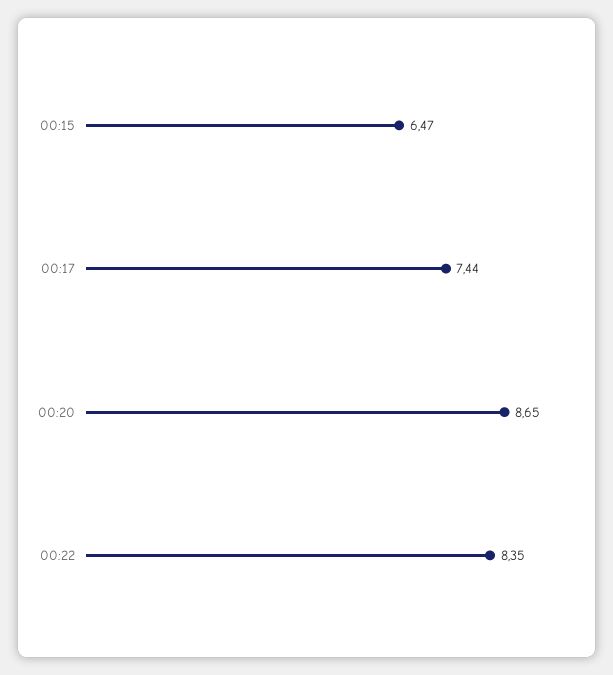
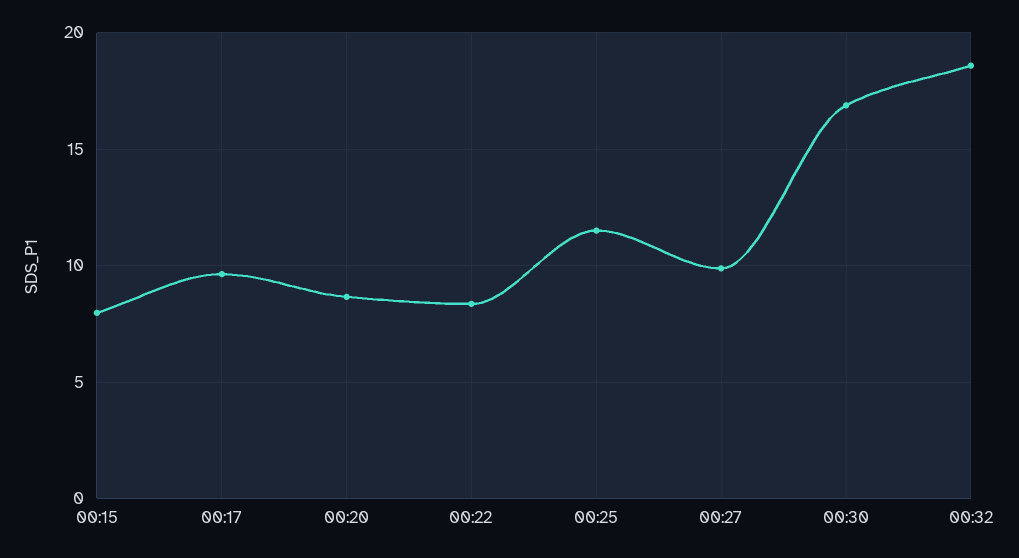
00:15: 6.47 -> 8
00:17: 7.44 -> 9.5
00:25: none -> 11.5
00:27: none -> 10
00:30: none -> 17
00:32: none -> 18.5

